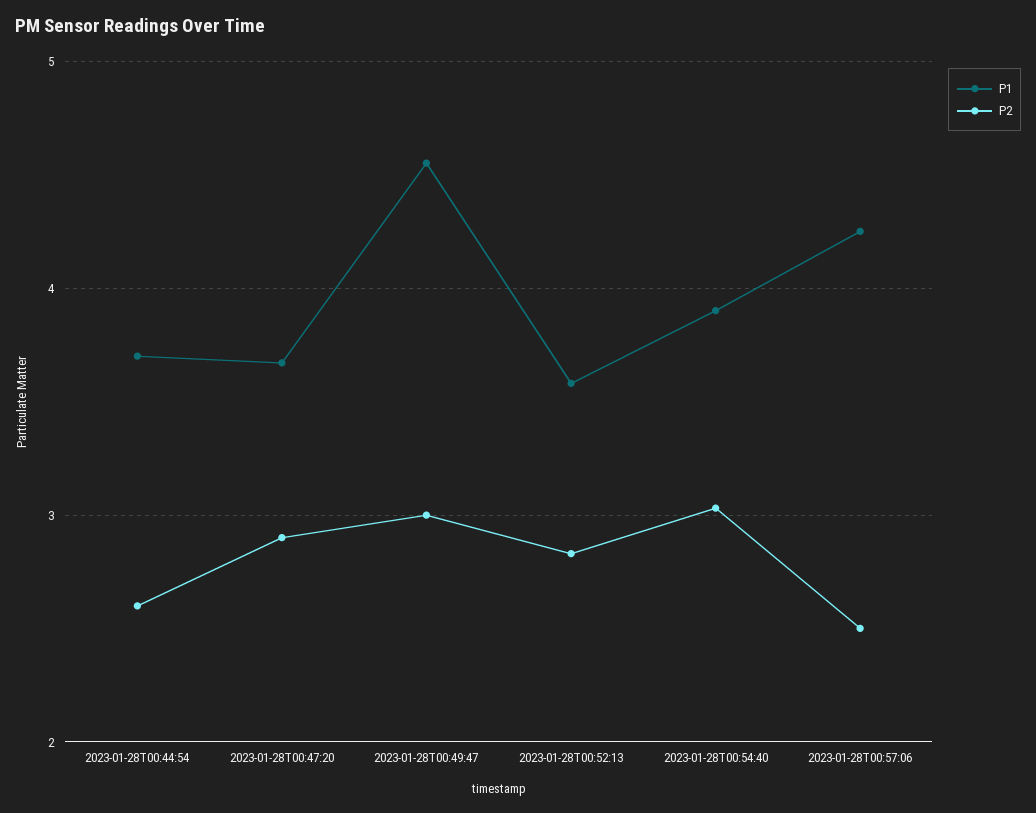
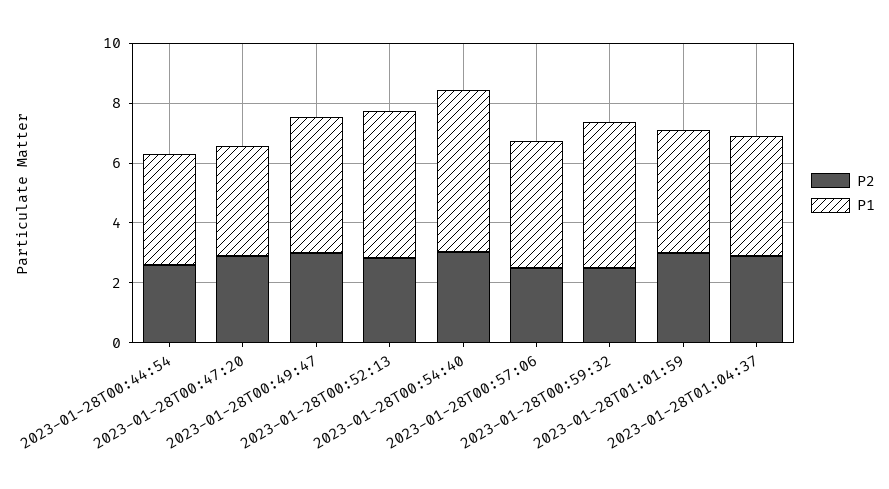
P1, 2023-01-28T00:52:13: 3.6 -> 5
P1, 2023-01-28T00:54:40: 3.9 -> 5.5
P2, 2023-01-28T00:59:32: none -> 2.5
P1, 2023-01-28T00:59:32: none -> 5
P2, 2023-01-28T01:01:59: none -> 3
P1, 2023-01-28T01:01:59: none -> 4
P2, 2023-01-28T01:04:37: none -> 3
P1, 2023-01-28T01:04:37: none -> 4

